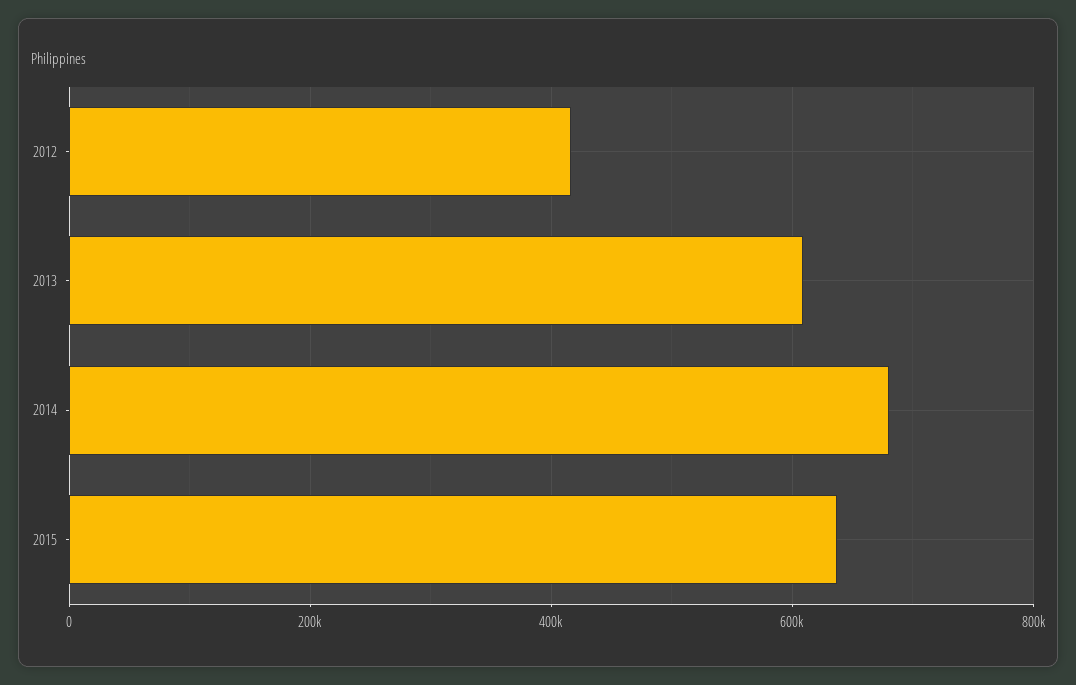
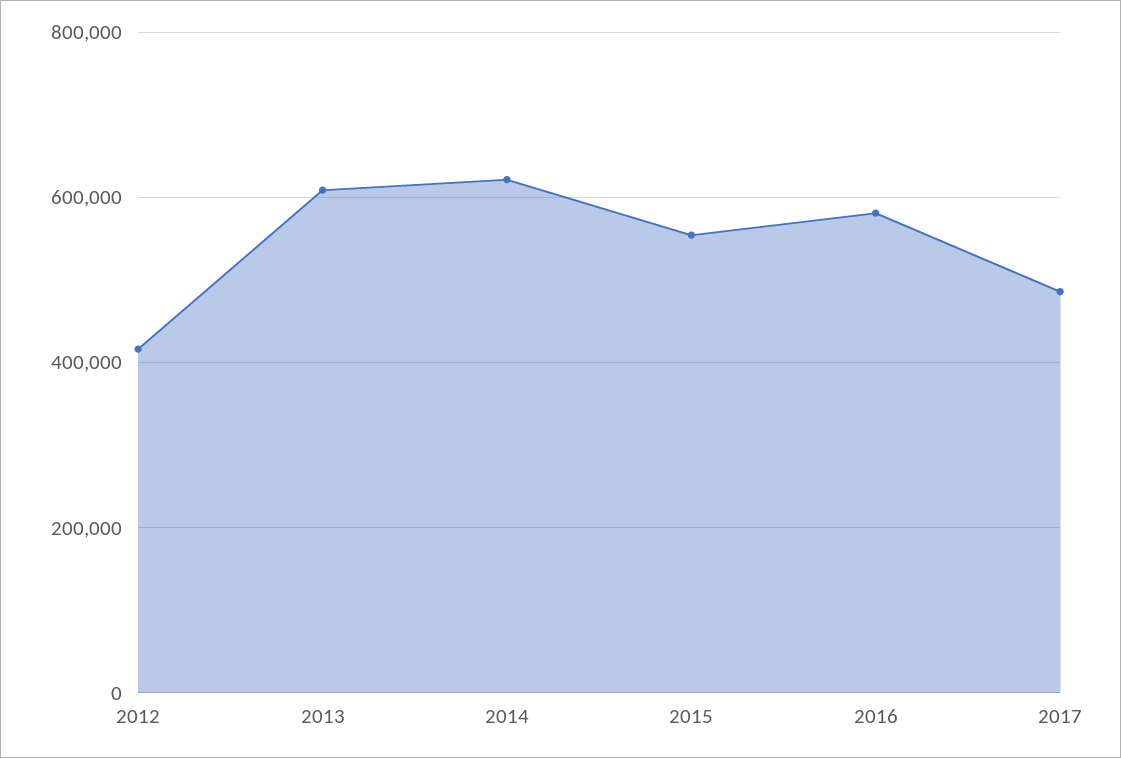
2014: 680000 -> 620000
2015: 640000 -> 560000
2016: none -> 580000
2017: none -> 480000

